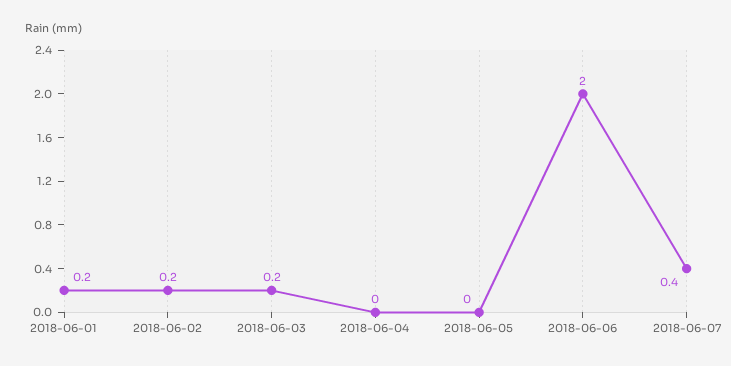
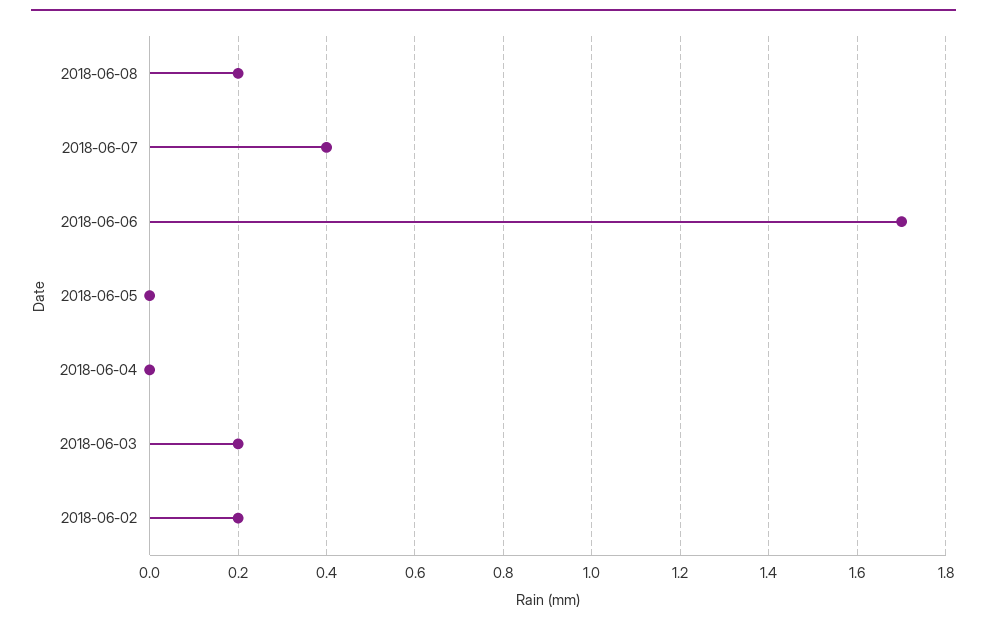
2018-06-01: 0.2 -> none
2018-06-06: 2 -> 1.7
2018-06-08: none -> 0.2

